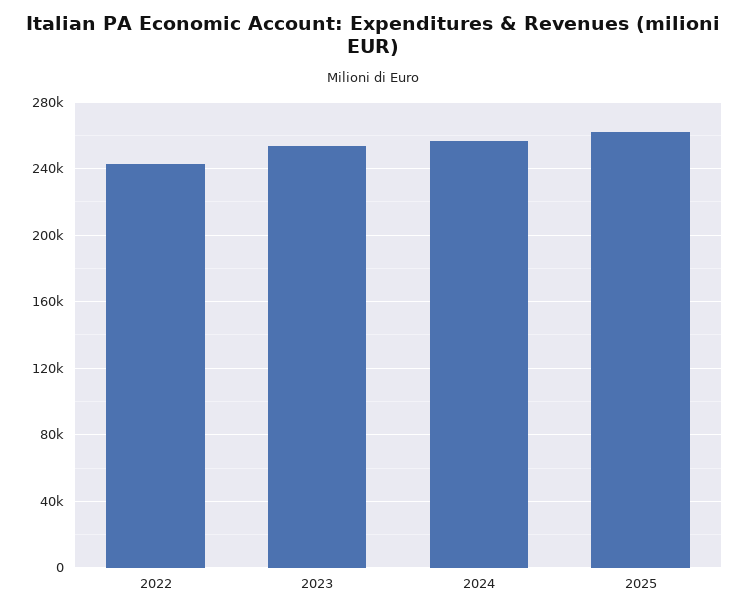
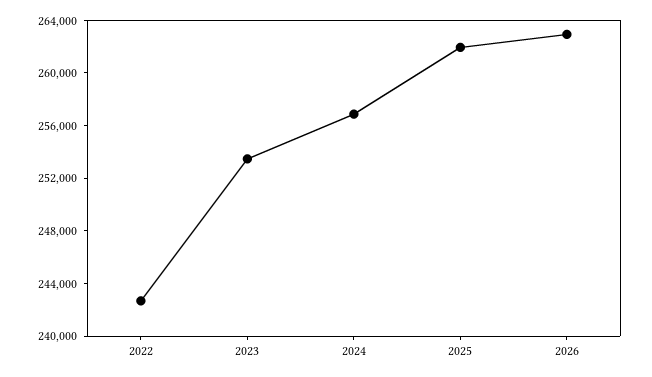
2026: none -> 263000

